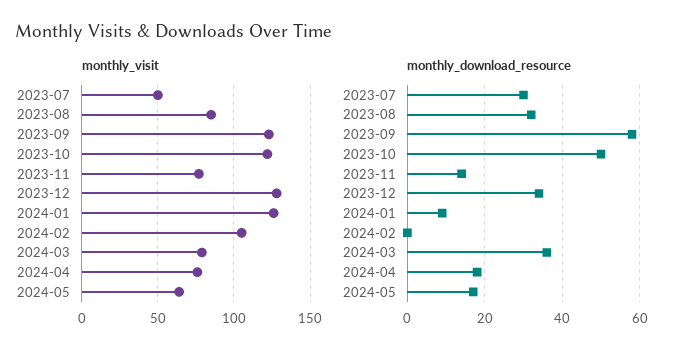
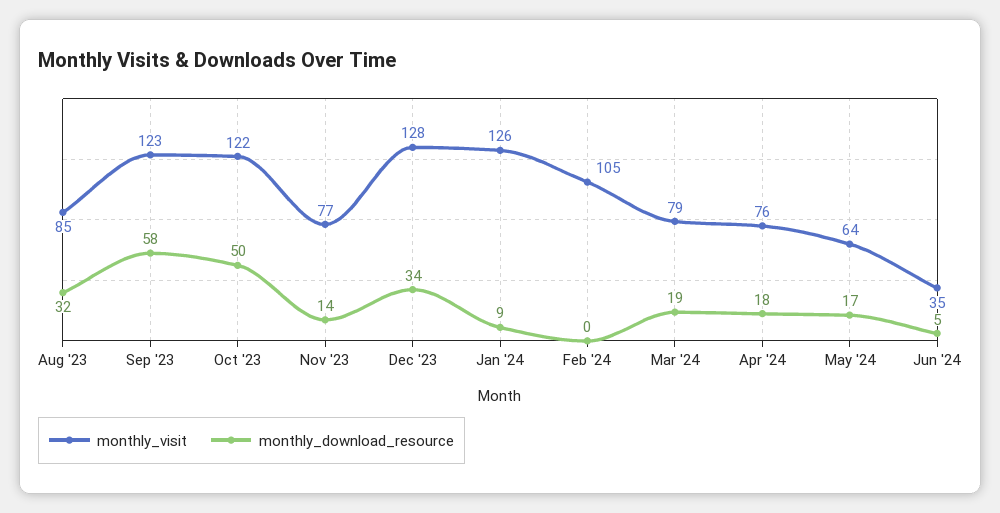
monthly_visit, 2023-07: 50 -> none
monthly_download_resource, 2023-07: 30 -> none
monthly_download_resource, 2024-03: 35 -> 19
monthly_visit, Jun '24: none -> 35
monthly_download_resource, Jun '24: none -> 5

